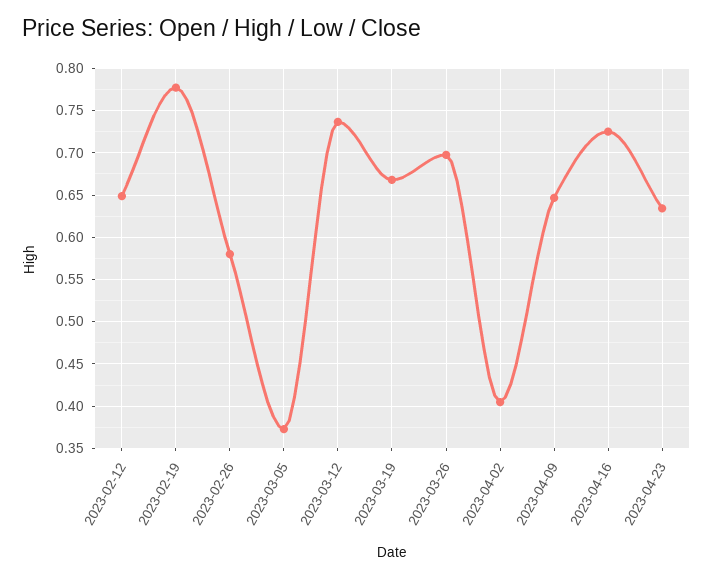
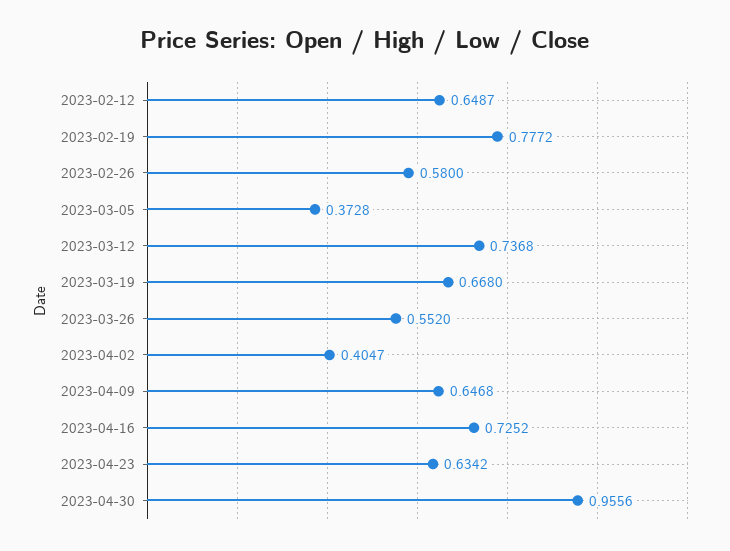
2023-03-26: 0.7 -> 0.552
2023-04-30: none -> 0.9556

